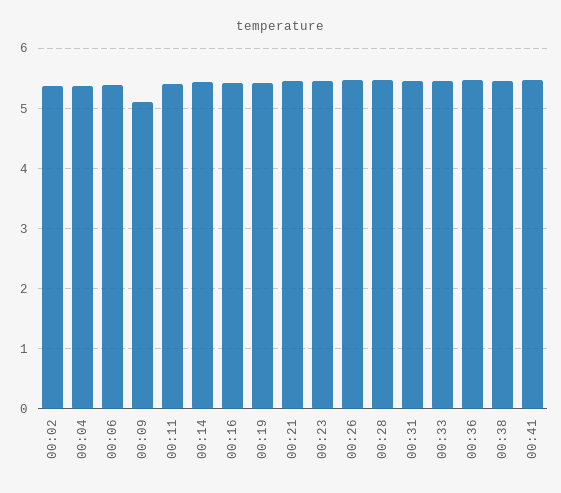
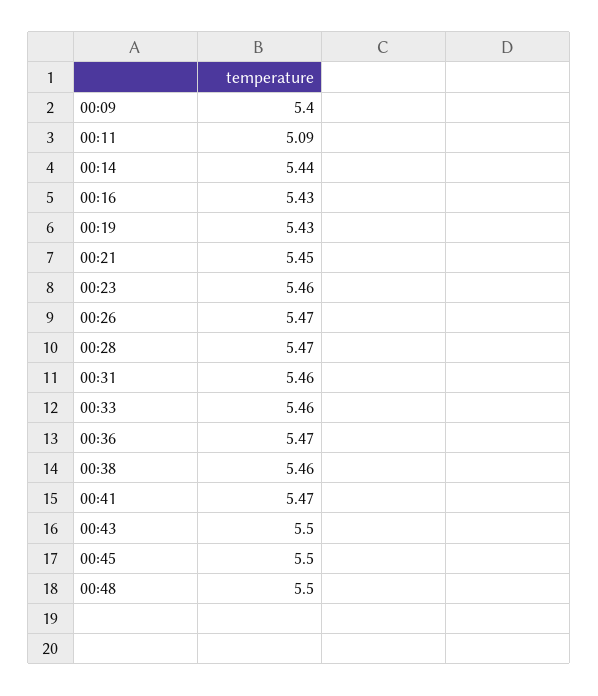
00:02: 5.4 -> none
00:04: 5.4 -> none
00:06: 5.4 -> none
00:09: 5.1 -> 5.4
00:11: 5.4 -> 5.09
00:43: none -> 5.5
00:45: none -> 5.5
00:48: none -> 5.5

